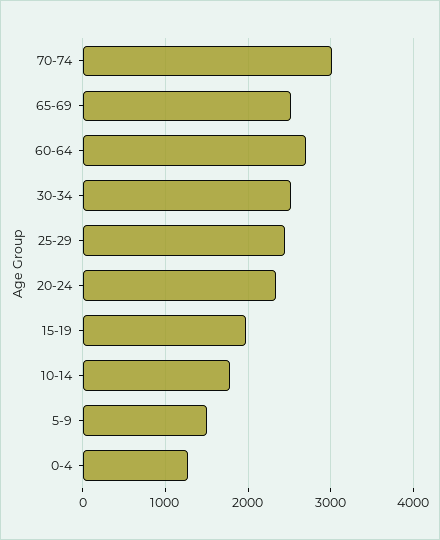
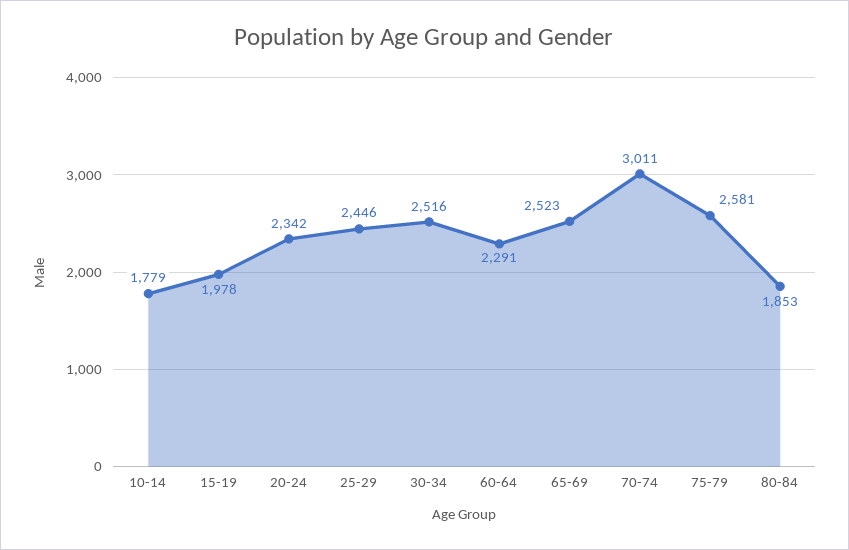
60-64: 2700 -> 2291
5-9: 1500 -> none
0-4: 1300 -> none
75-79: none -> 2581
80-84: none -> 1853

